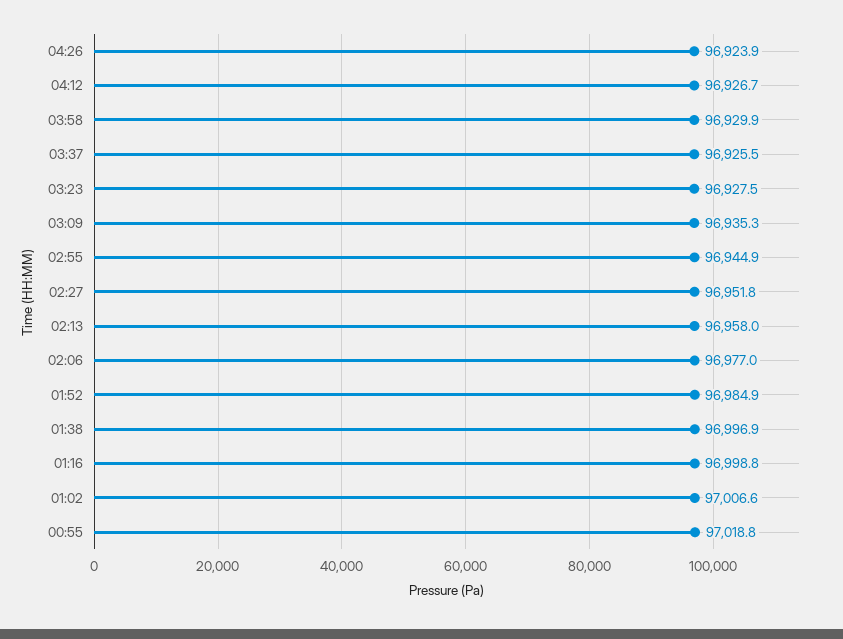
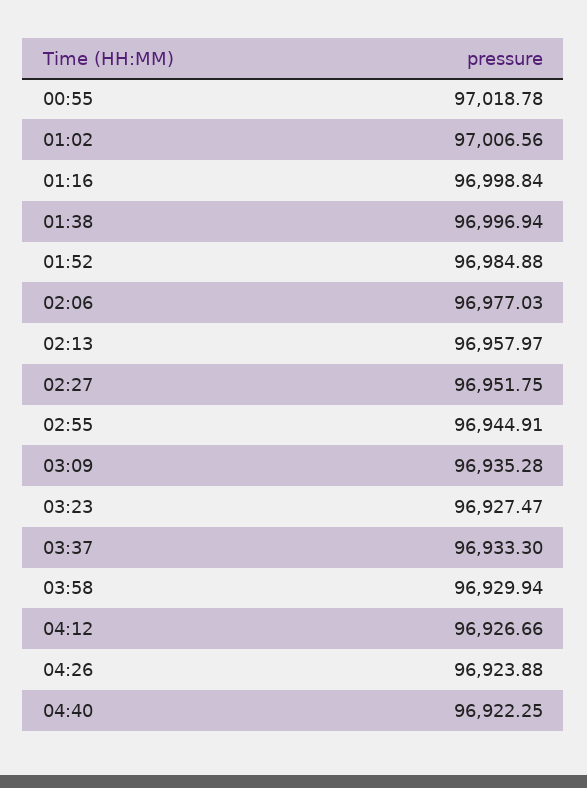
03:37: 96925.5 -> 96933.3
04:40: none -> 96922.25

